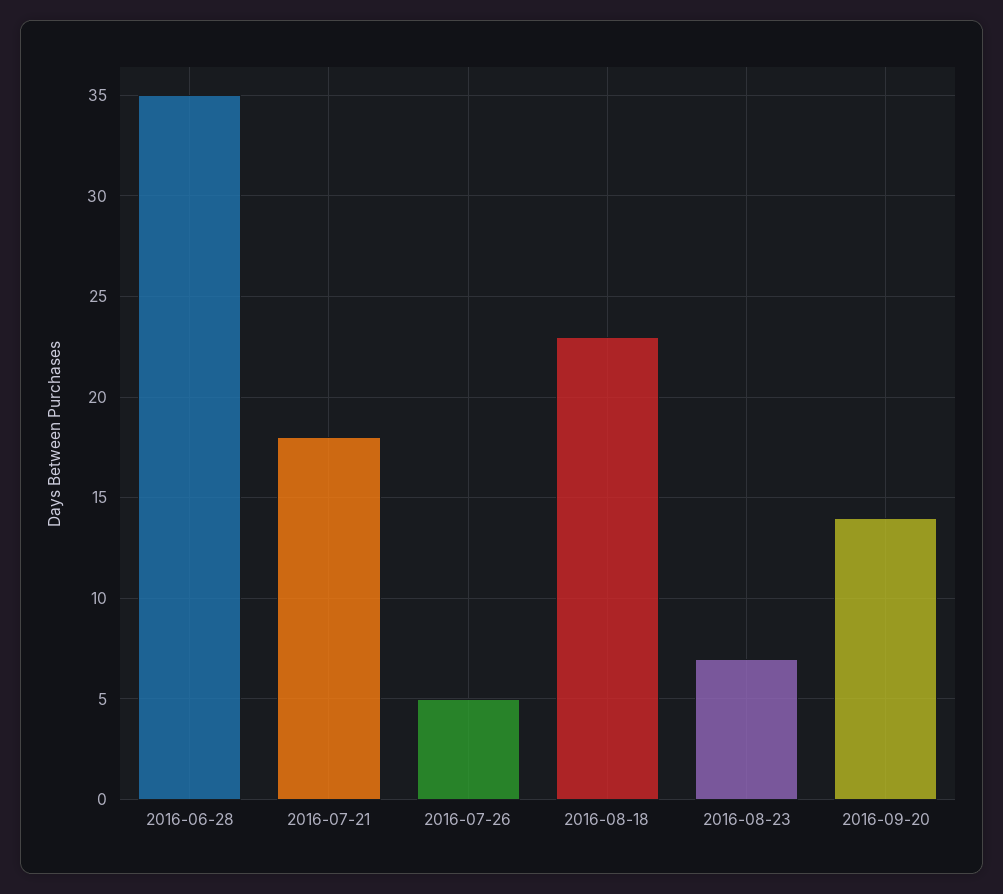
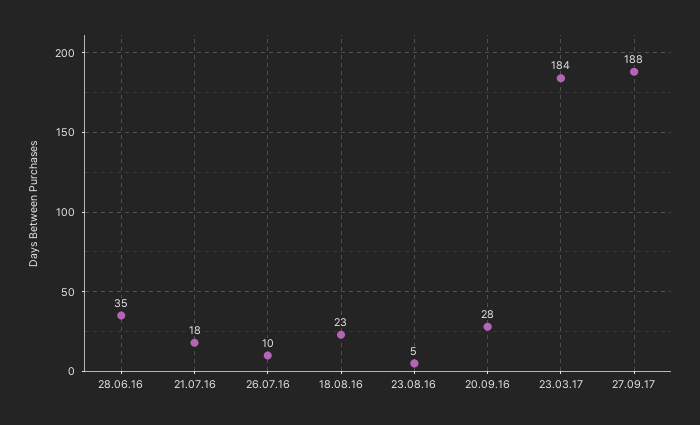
2016-07-26: 5 -> 10
2016-08-23: 7 -> 5
2016-09-20: 14 -> 28
23.03.17: none -> 184
27.09.17: none -> 188

